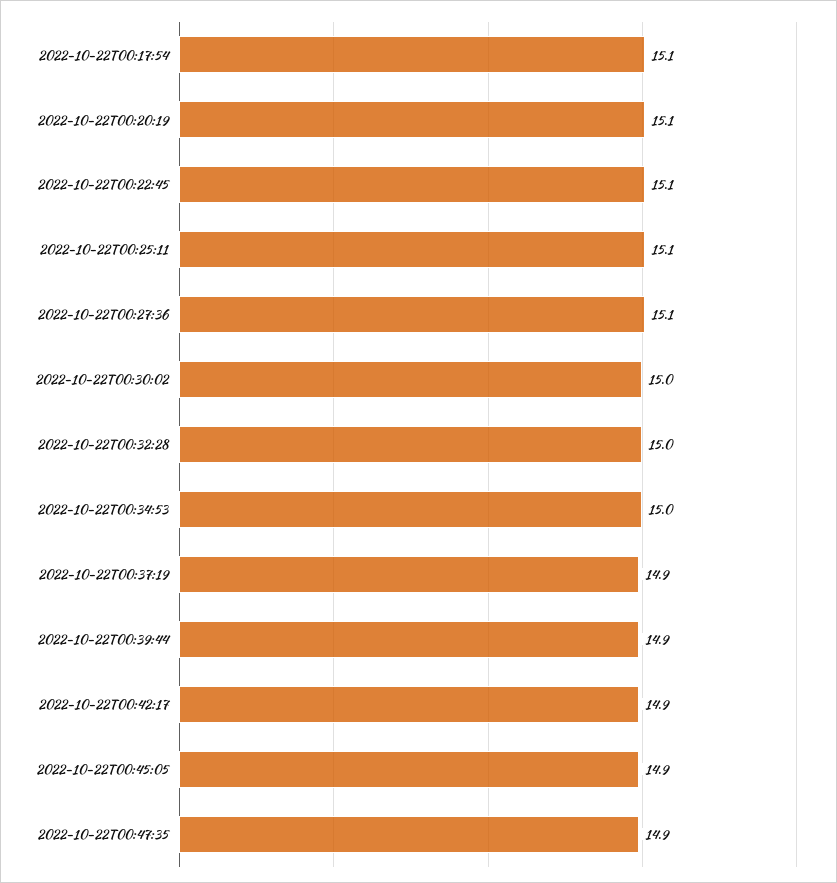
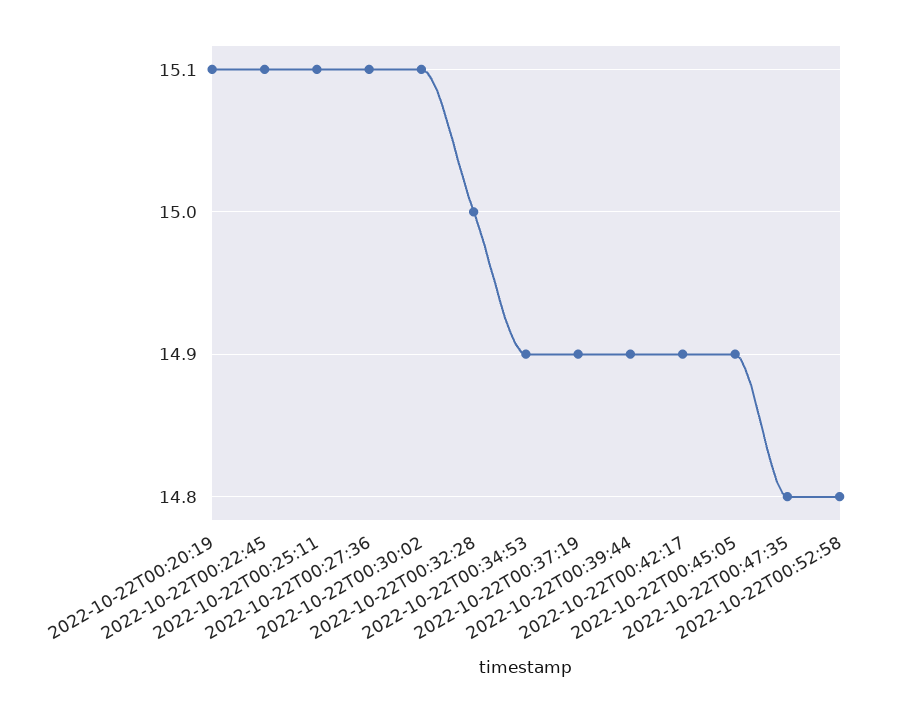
2022-10-22T00:17:54: 15.1 -> none
2022-10-22T00:30:02: 15 -> 15.1
2022-10-22T00:34:53: 15 -> 14.9
2022-10-22T00:47:35: 14.9 -> 14.8
2022-10-22T00:52:58: none -> 14.8

